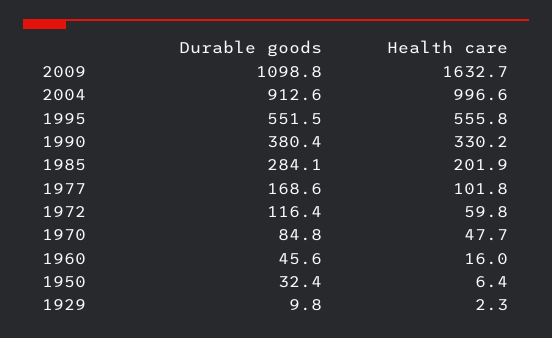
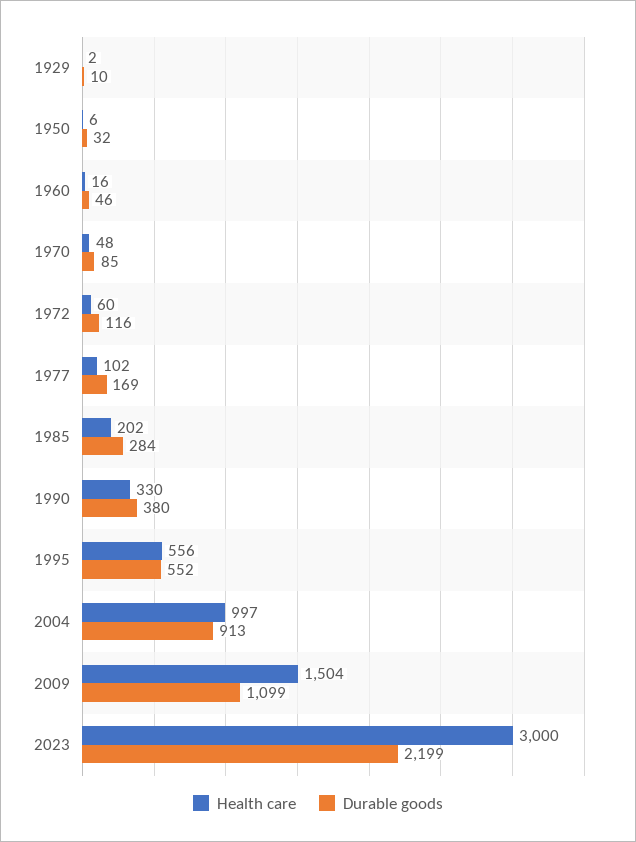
Health care, 2009: 1632.7 -> 1504
Health care, 2023: none -> 3000
Durable goods, 2023: none -> 2199

